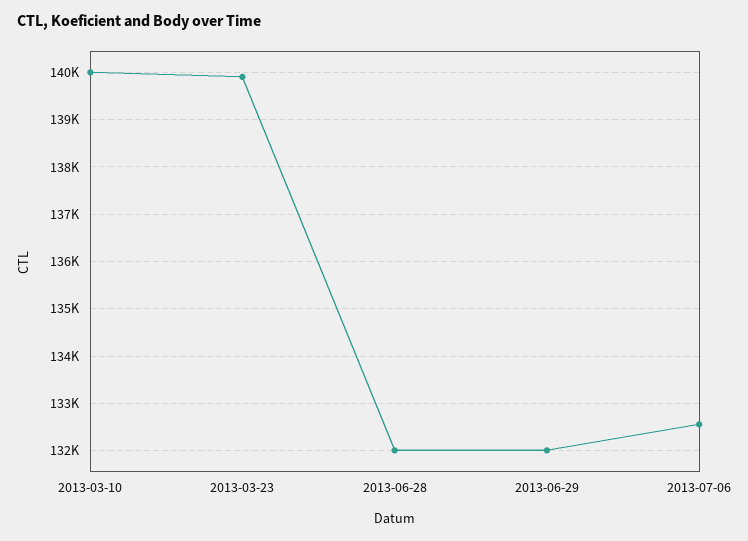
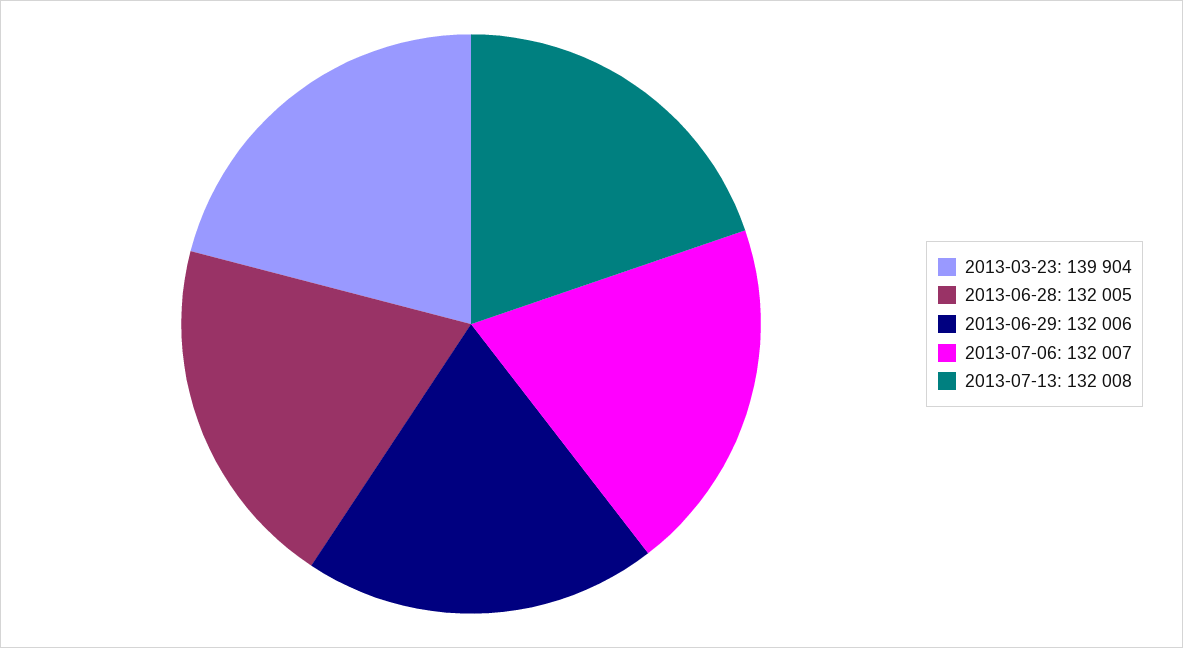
2013-03-10: 140000 -> none
2013-07-06: 132600 -> 132007
2013-07-13: none -> 132008

